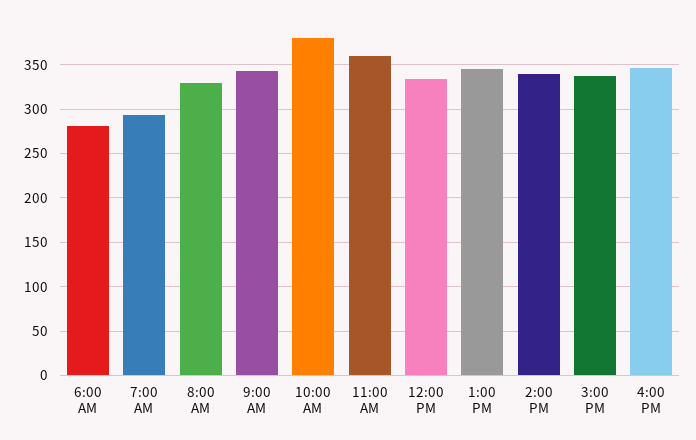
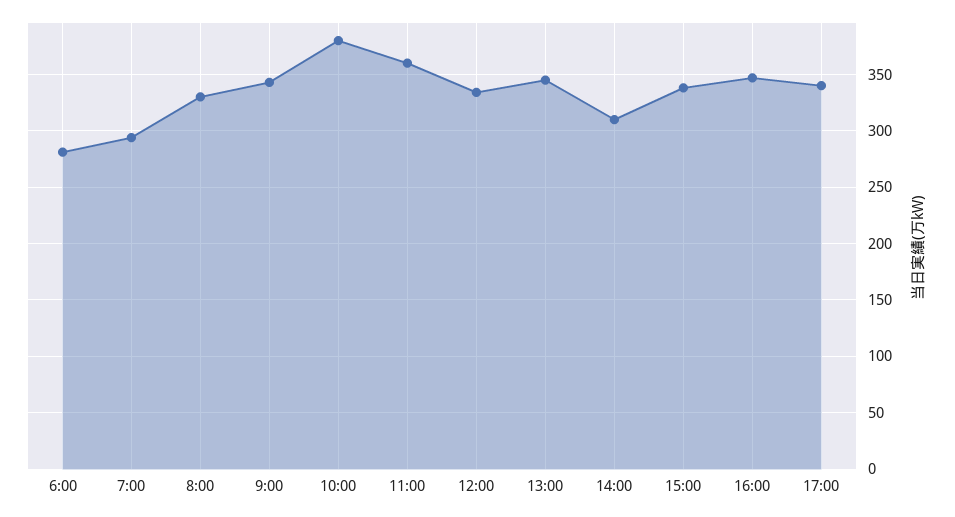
2:00 PM: 340 -> 310
17:00: none -> 340

